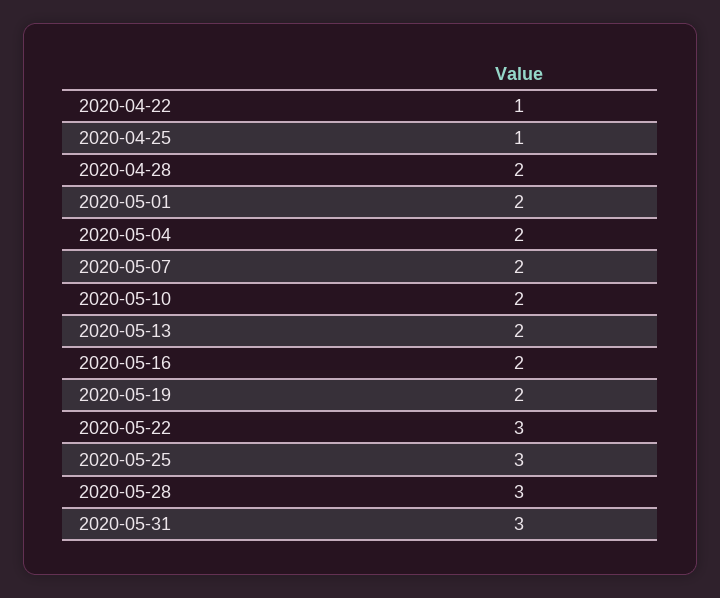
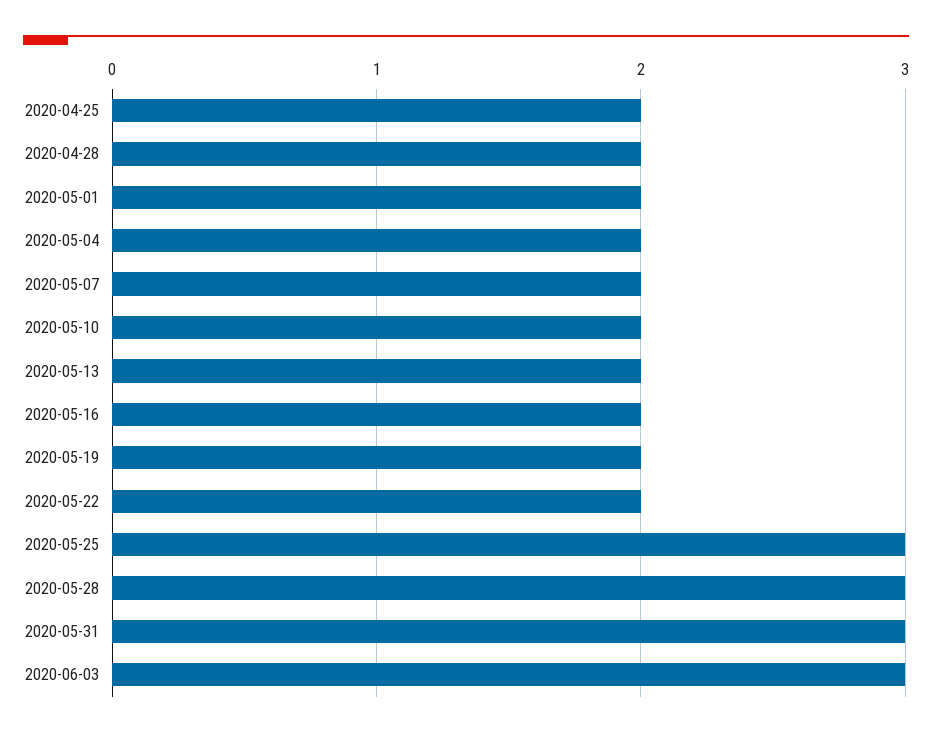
2020-04-22: 1 -> none
2020-04-25: 1 -> 2
2020-05-22: 3 -> 2
2020-06-03: none -> 3

